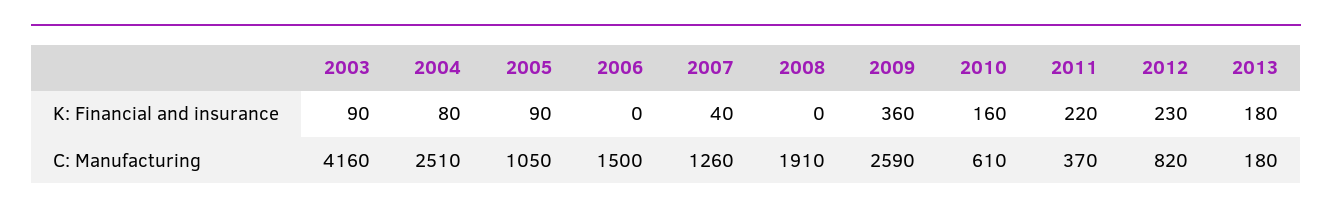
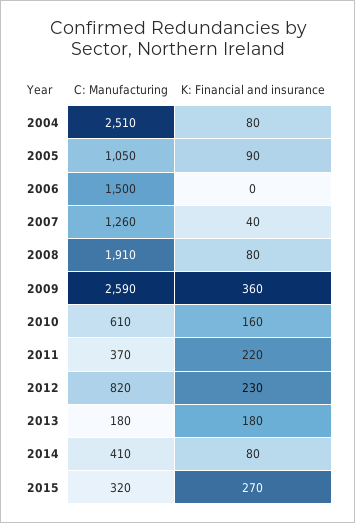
2003, K: Financial and insurance: 90 -> none
2008, K: Financial and insurance: 0 -> 80
2003, C: Manufacturing: 4160 -> none
2014, C: Manufacturing: none -> 410
2014, K: Financial and insurance: none -> 80
2015, C: Manufacturing: none -> 320
2015, K: Financial and insurance: none -> 270

